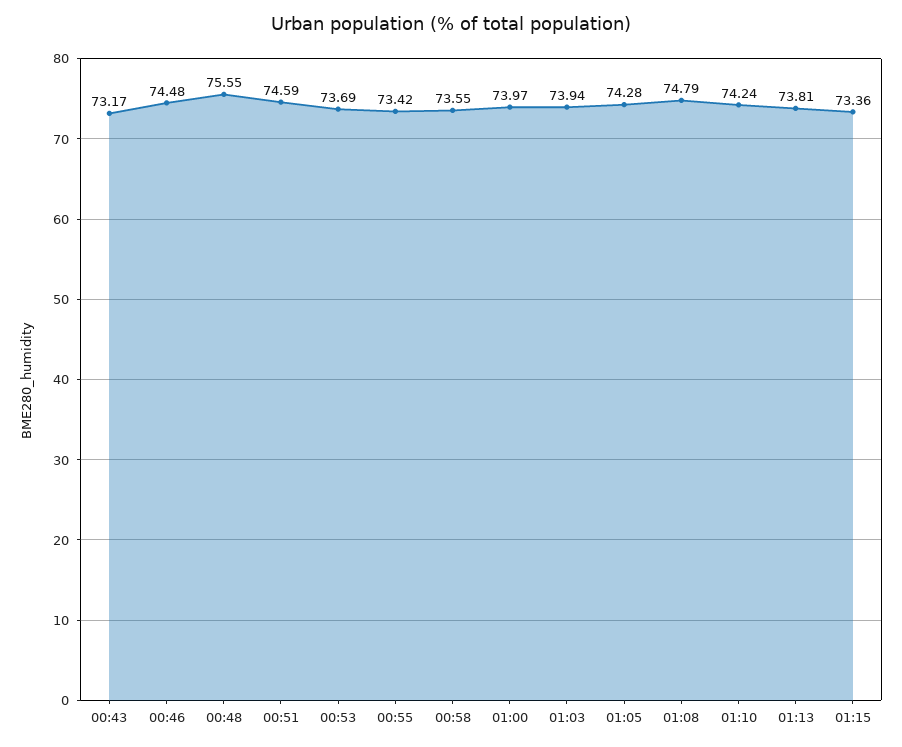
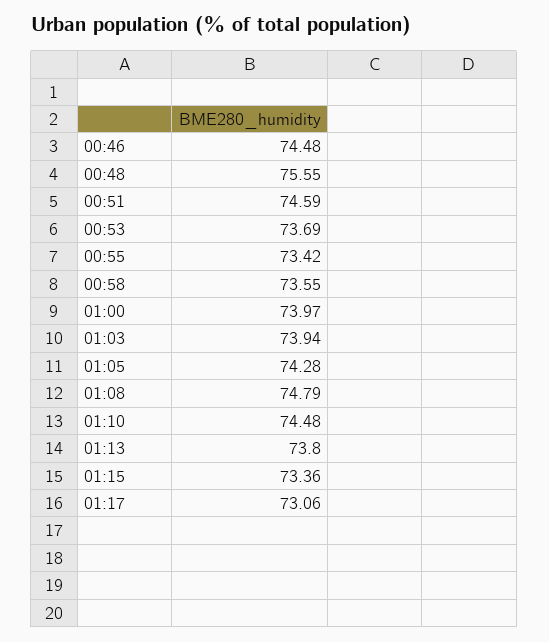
00:43: 73.17 -> none
01:10: 74.24 -> 74.48
01:13: 73.81 -> 73.8
01:17: none -> 73.06

